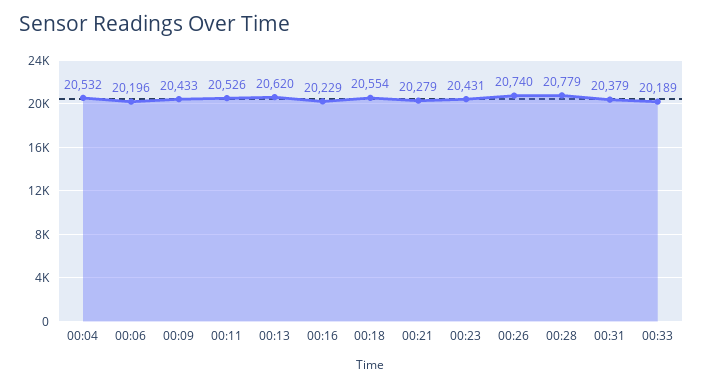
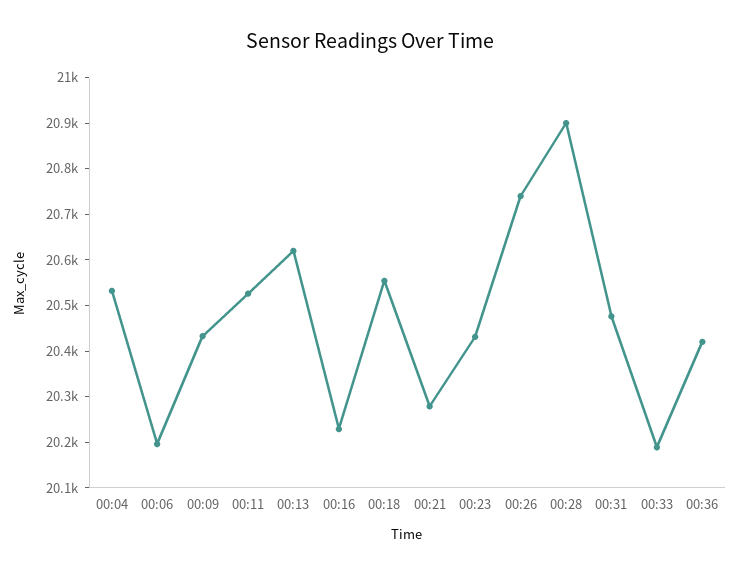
00:28: 20779 -> 20900
00:31: 20379 -> 20480
00:36: none -> 20420

